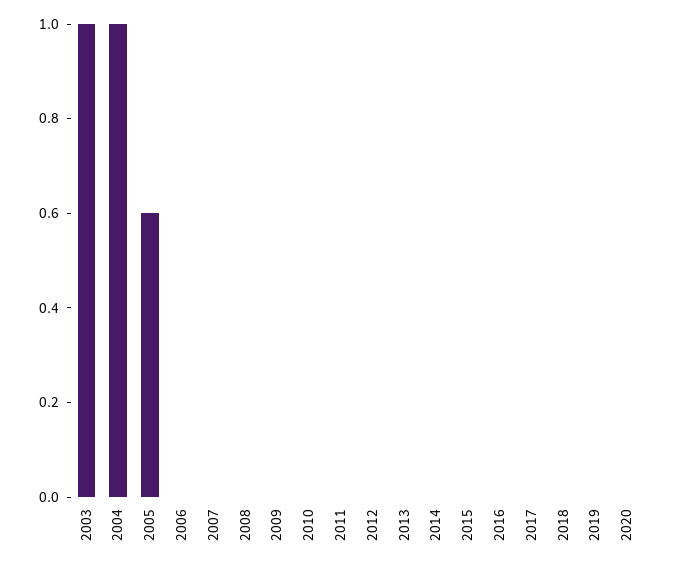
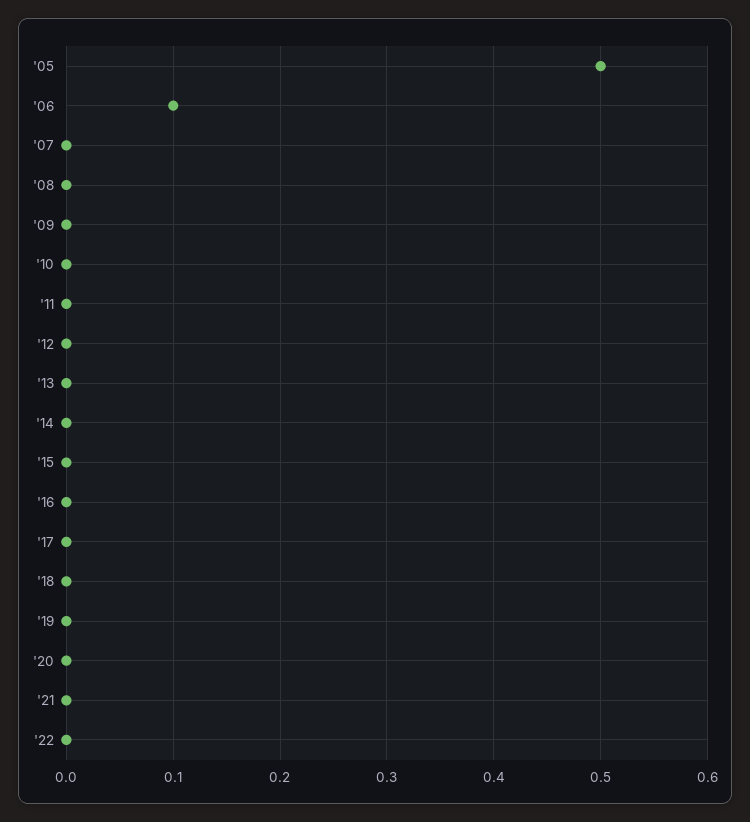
2003: 1 -> none
2004: 1 -> none
2005: 0.6 -> 0.5
2006: 0 -> 0.1
'21: none -> 0
'22: none -> 0

